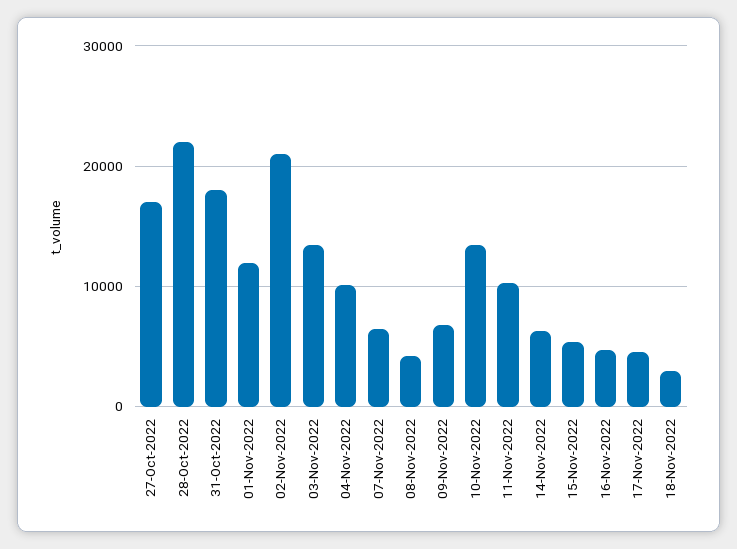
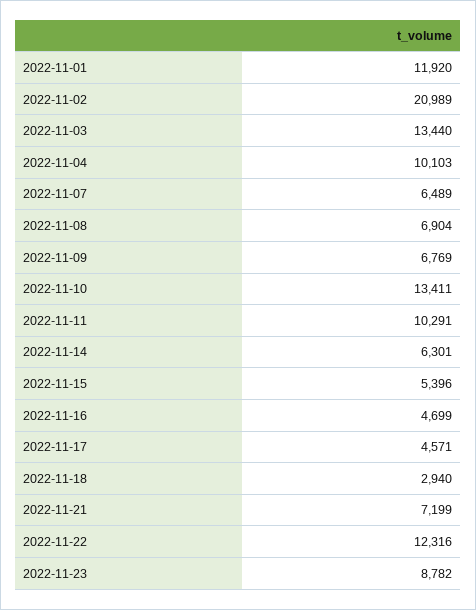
27-Oct-2022: 17000 -> none
28-Oct-2022: 22000 -> none
31-Oct-2022: 18000 -> none
08-Nov-2022: 4000 -> 6904
2022-11-21: none -> 7199
2022-11-22: none -> 12316
2022-11-23: none -> 8782

